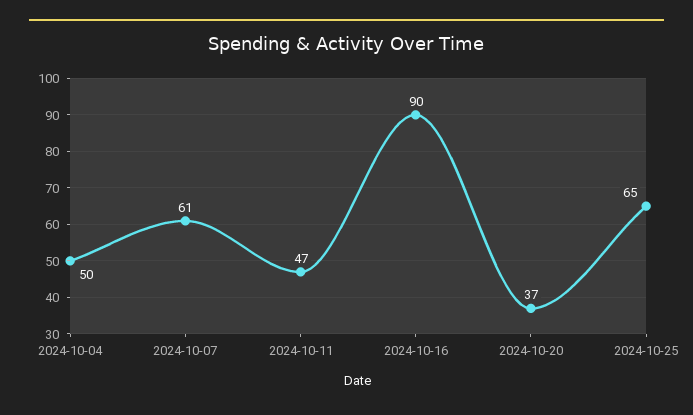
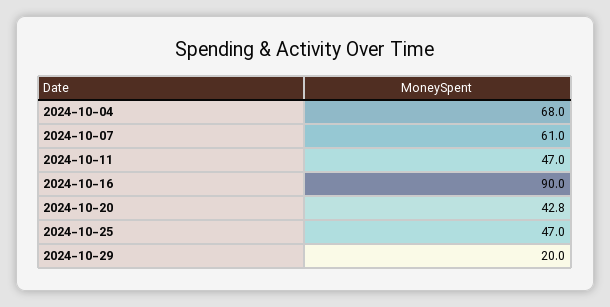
2024-10-04: 50 -> 68
2024-10-20: 37 -> 42.8
2024-10-25: 65 -> 47
2024-10-29: none -> 20

